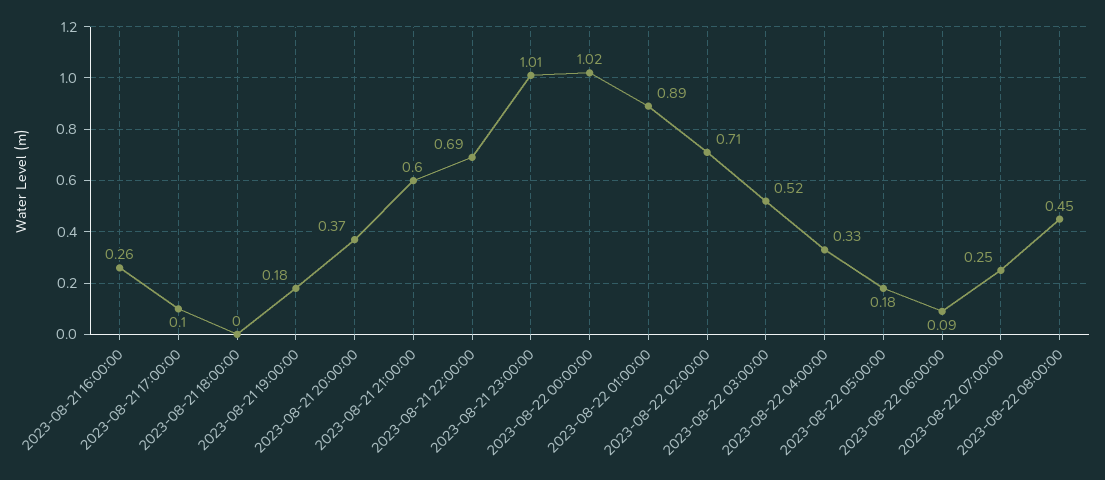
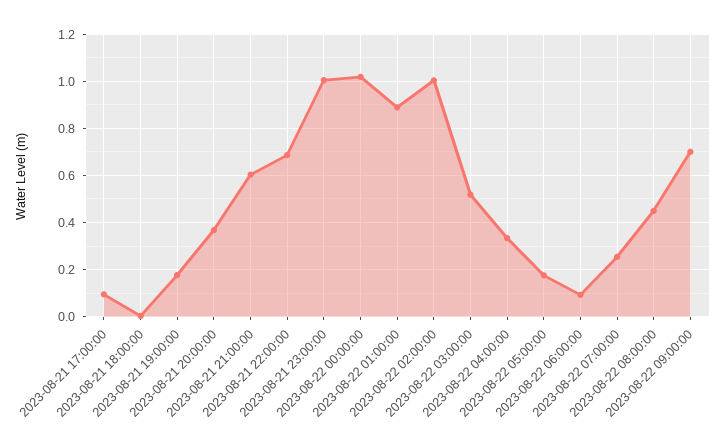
2023-08-21 16:00:00: 0.26 -> none
2023-08-22 02:00:00: 0.71 -> 1
2023-08-22 09:00:00: none -> 0.7

